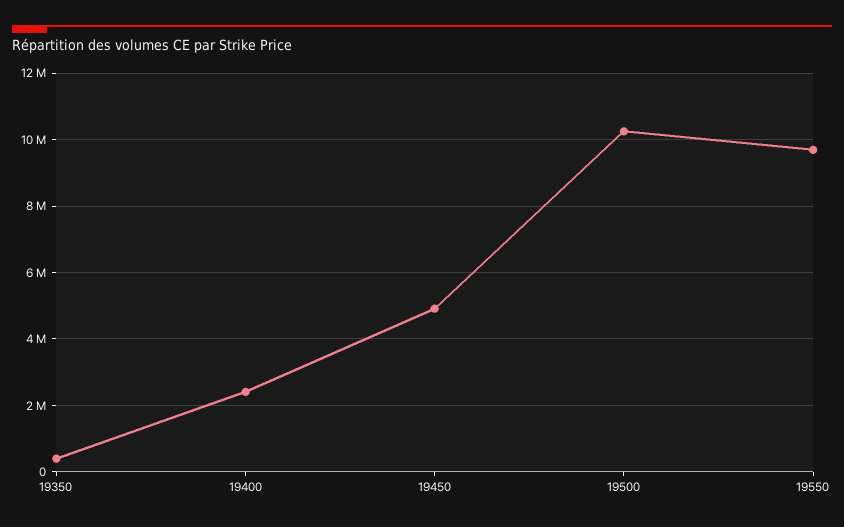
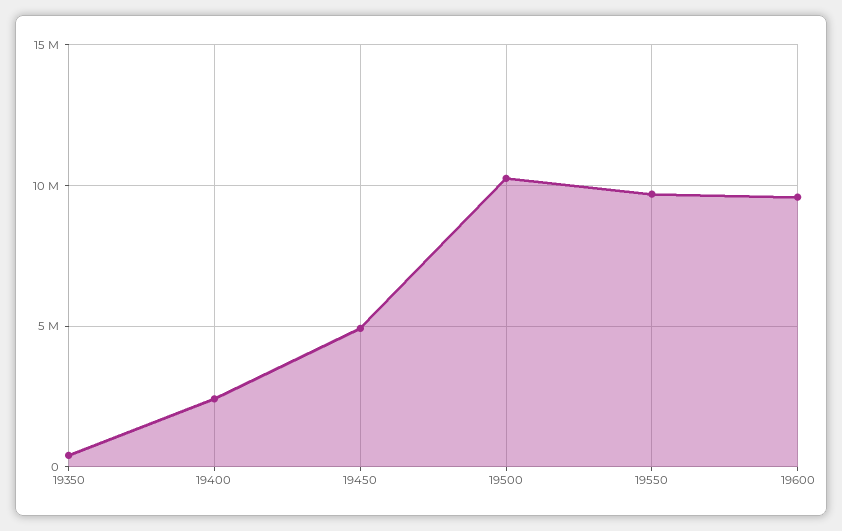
19600: none -> 9500000

